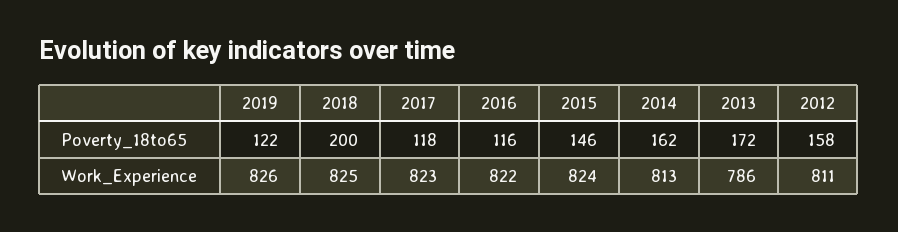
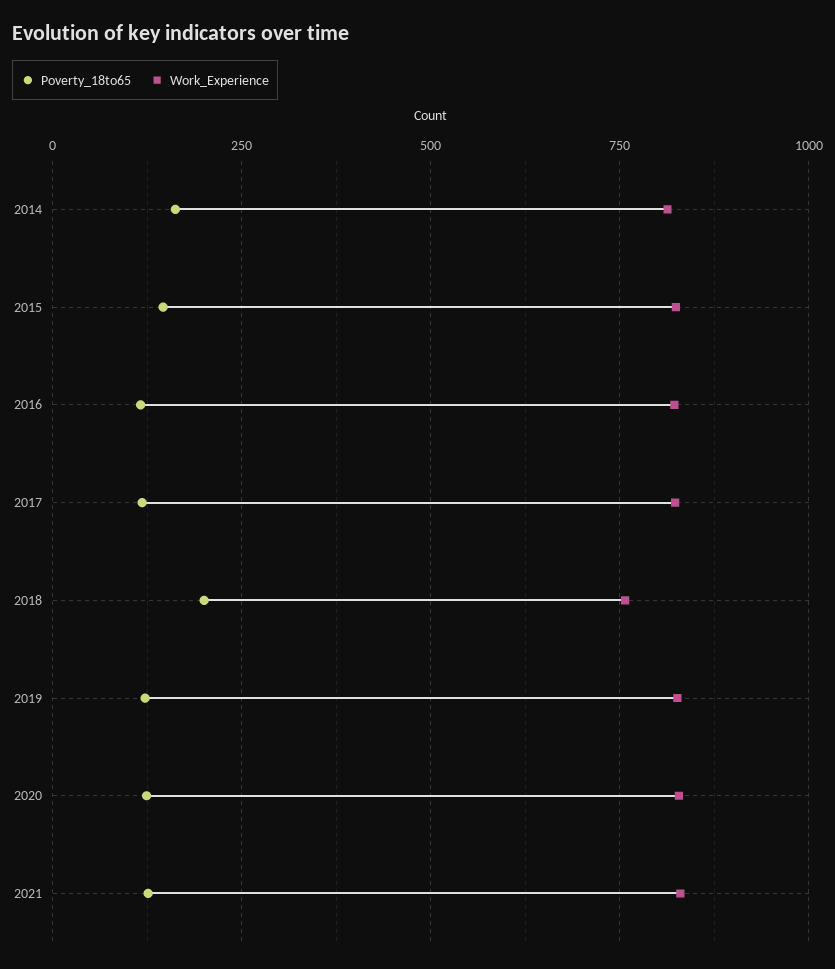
Poverty_18to65, 2013: 172 -> none
Poverty_18to65, 2012: 158 -> none
Work_Experience, 2018: 825 -> 750
Work_Experience, 2013: 786 -> none
Work_Experience, 2012: 811 -> none
Poverty_18to65, 2020: none -> 125
Work_Experience, 2020: none -> 825
Poverty_18to65, 2021: none -> 125
Work_Experience, 2021: none -> 825

